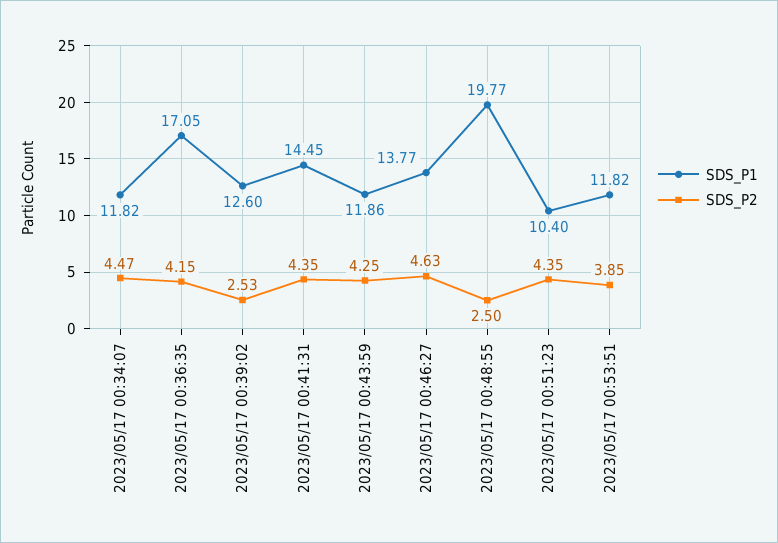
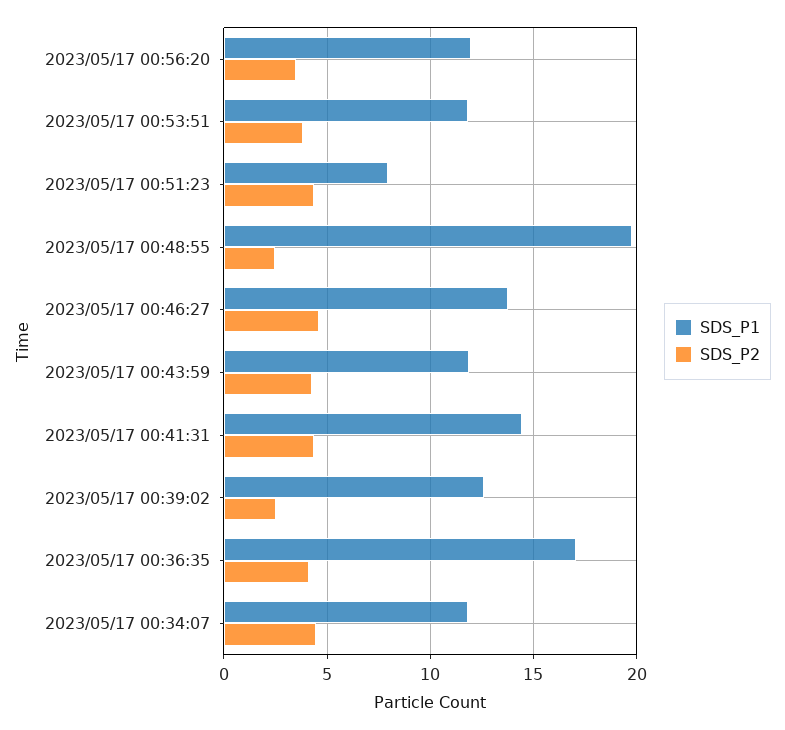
SDS_P1, 2023/05/17 00:51:23: 10.4 -> 8
SDS_P1, 2023/05/17 00:56:20: none -> 12
SDS_P2, 2023/05/17 00:56:20: none -> 3.5

